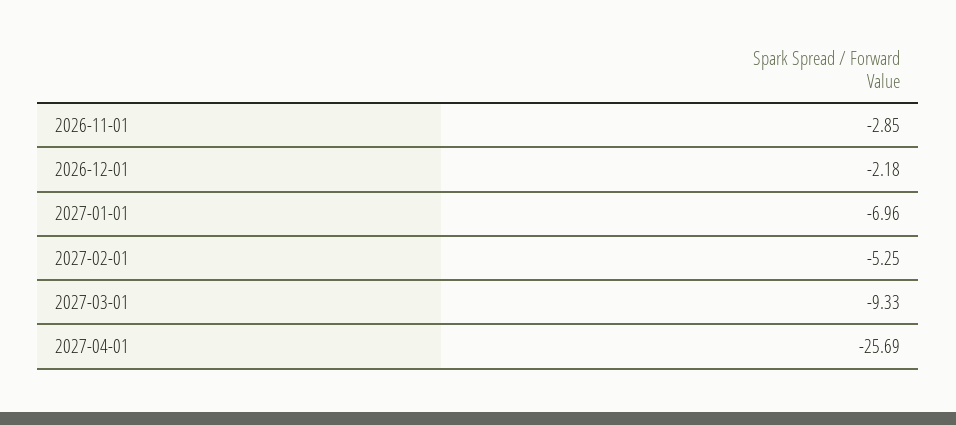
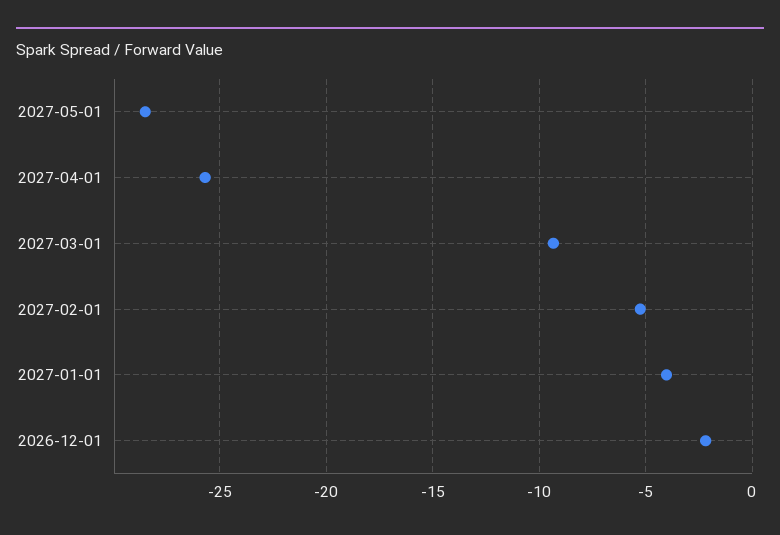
2026-11-01: -2.85 -> none
2027-01-01: -6.96 -> -4
2027-05-01: none -> -28.5

